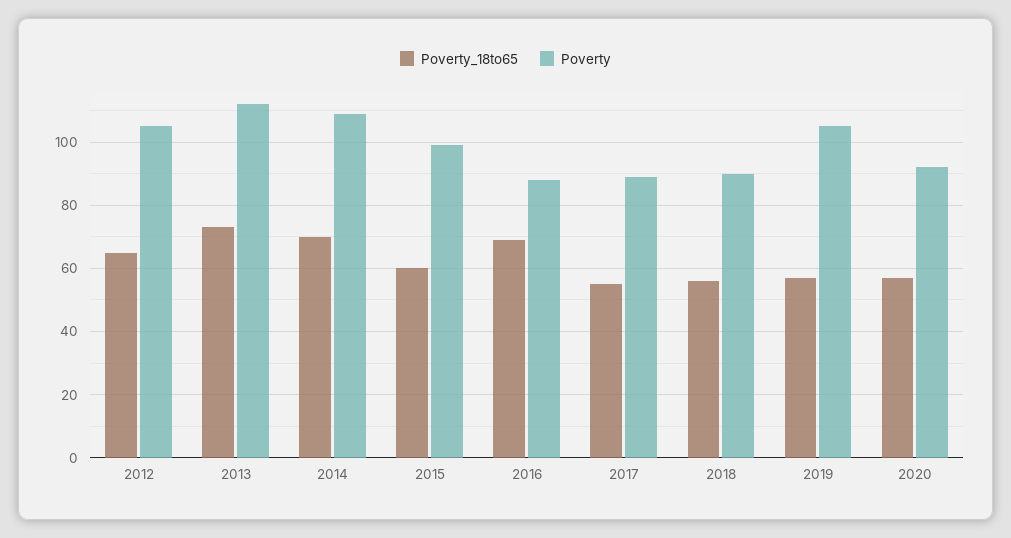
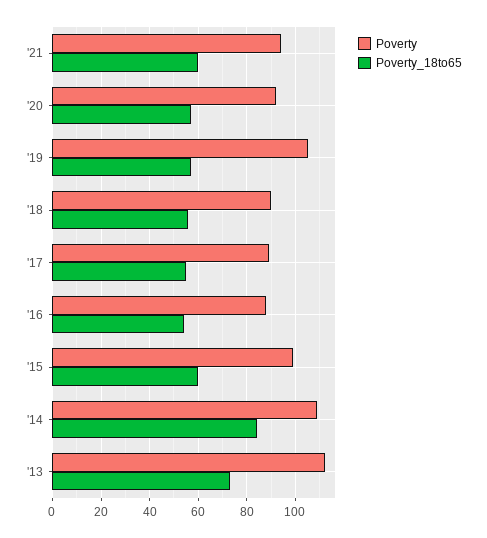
Poverty_18to65, 2012: 65 -> none
Poverty, 2012: 105 -> none
Poverty_18to65, 2014: 70 -> 85
Poverty_18to65, 2016: 70 -> 55
Poverty, '21: none -> 95
Poverty_18to65, '21: none -> 60

